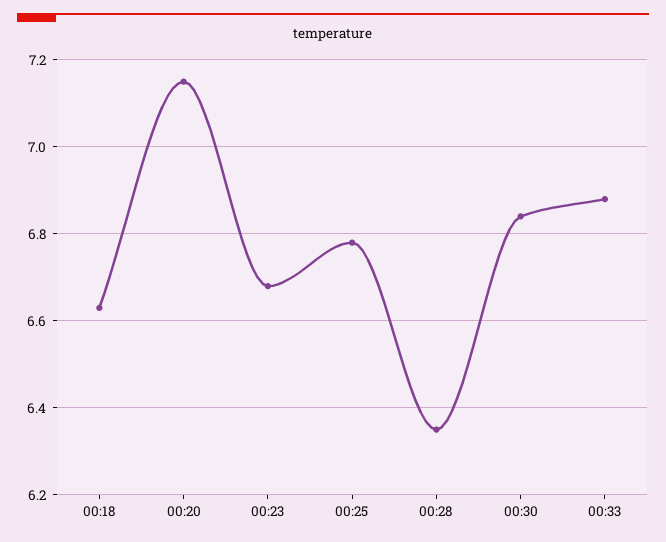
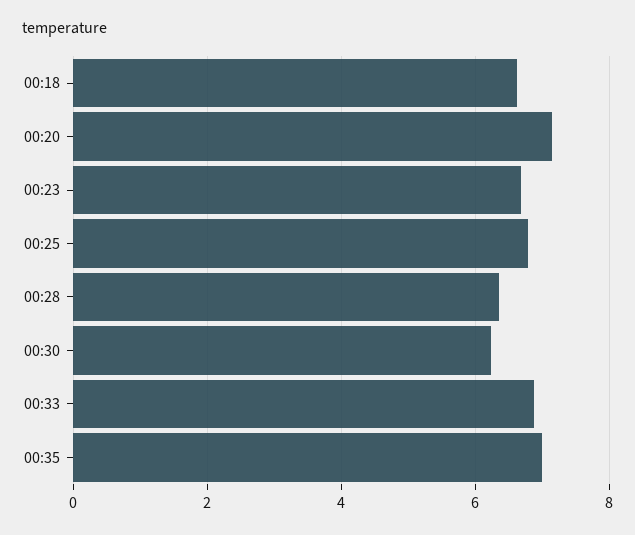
00:30: 6.85 -> 6.2
00:35: none -> 7

